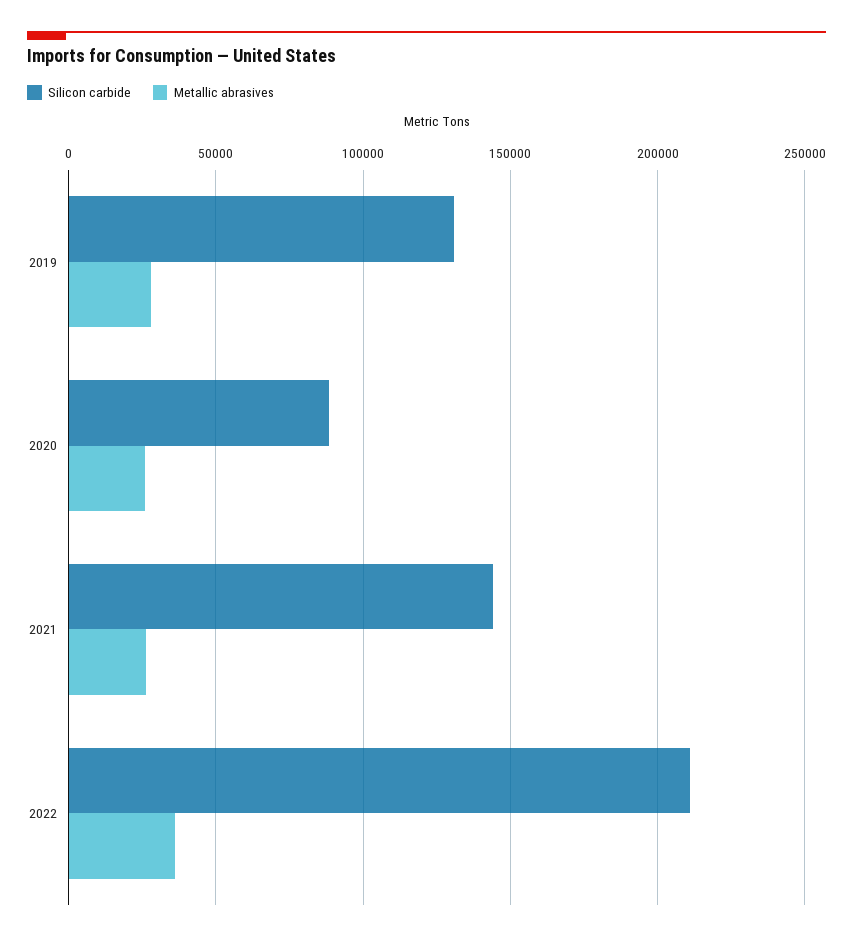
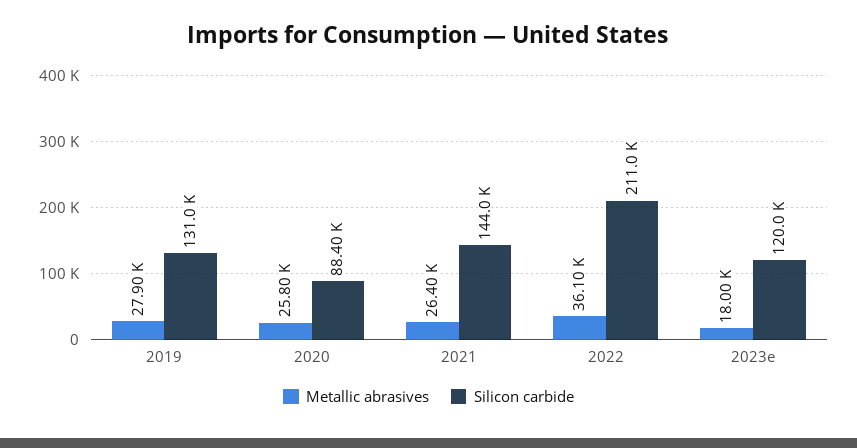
Metallic abrasives, 2023e: none -> 18000
Silicon carbide, 2023e: none -> 120000

